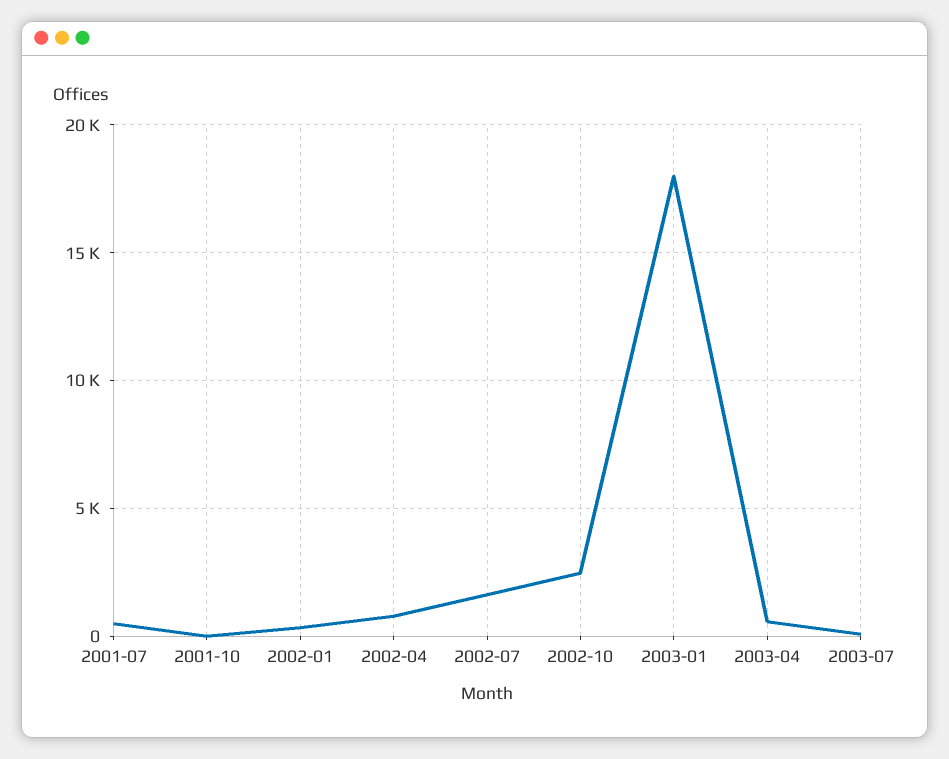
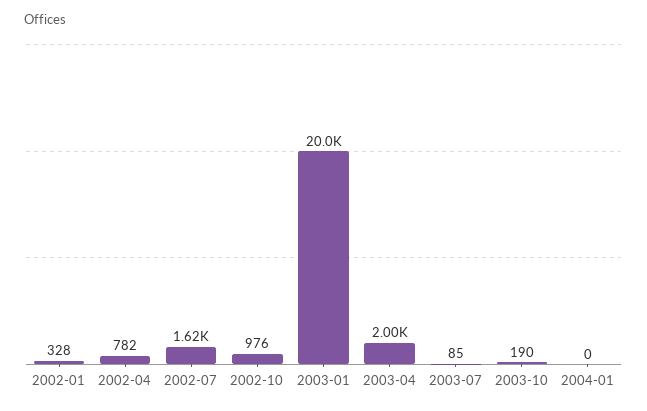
2001-07: 500 -> none
2001-10: 0 -> none
2002-10: 2500 -> 976
2003-01: 18000 -> 20000
2003-04: 500 -> 2000
2003-10: none -> 190
2004-01: none -> 0

